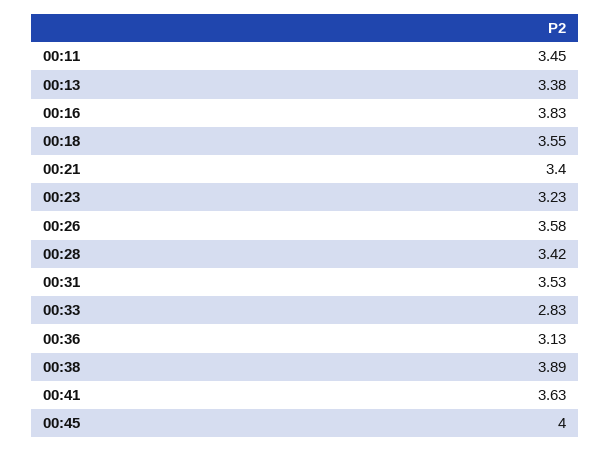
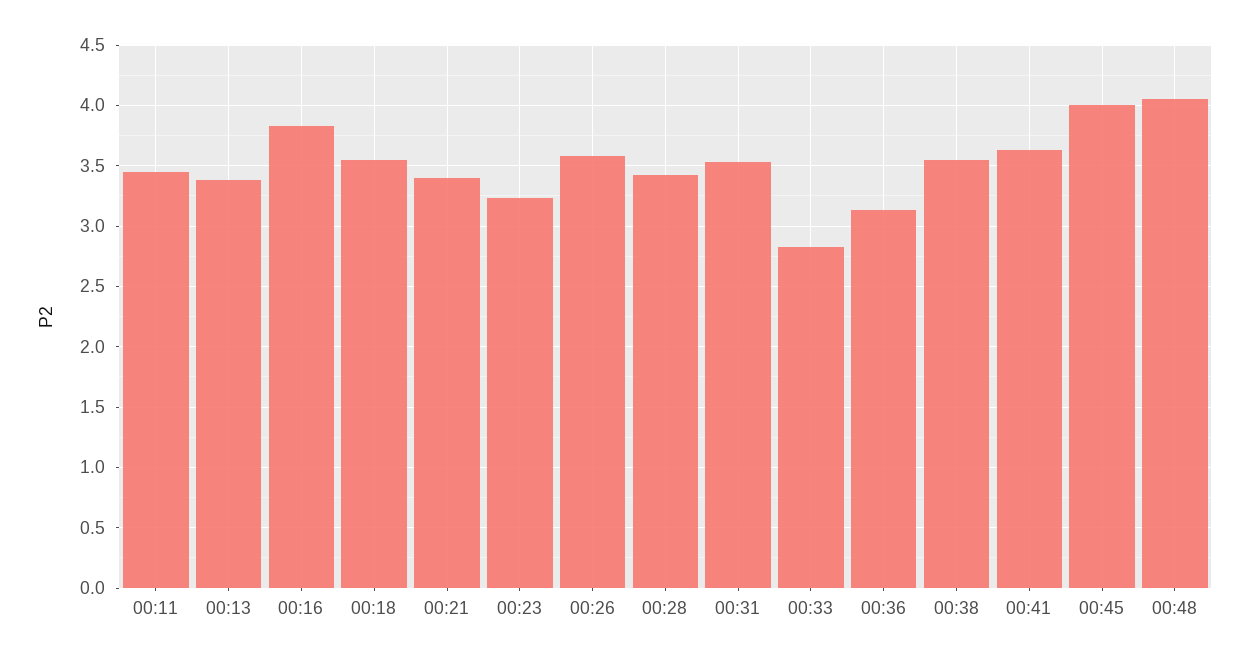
00:38: 3.89 -> 3.55
00:48: none -> 4.05

